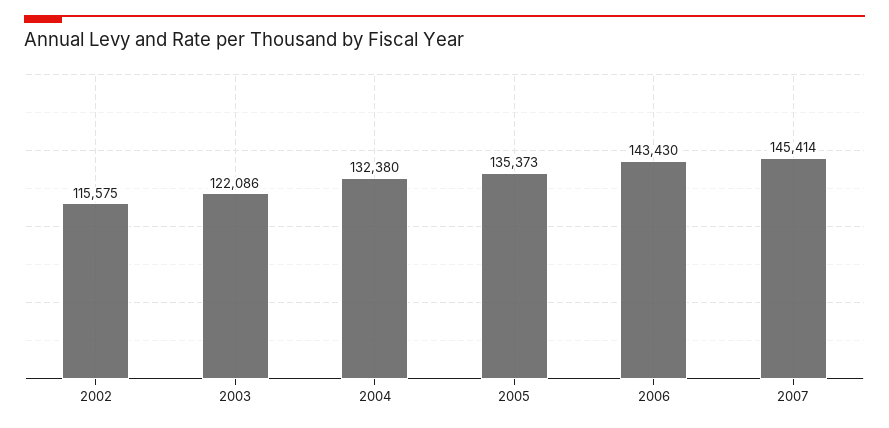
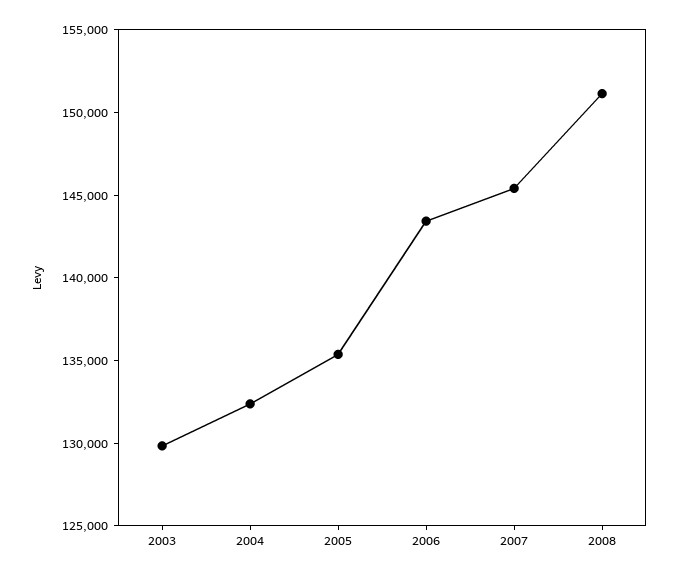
2002: 115575 -> none
2003: 122086 -> 130000
2008: none -> 151000

